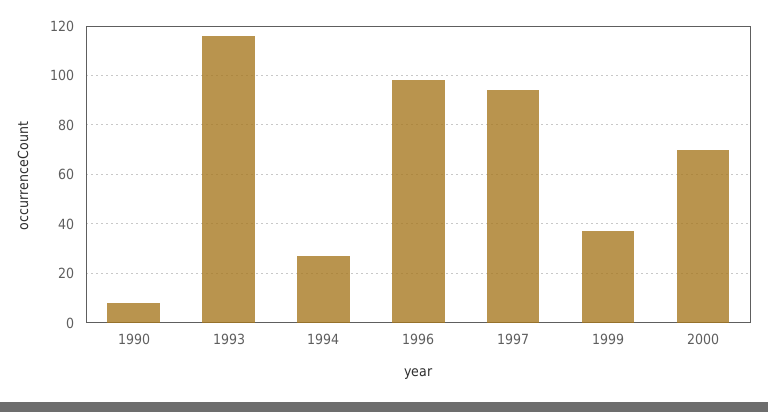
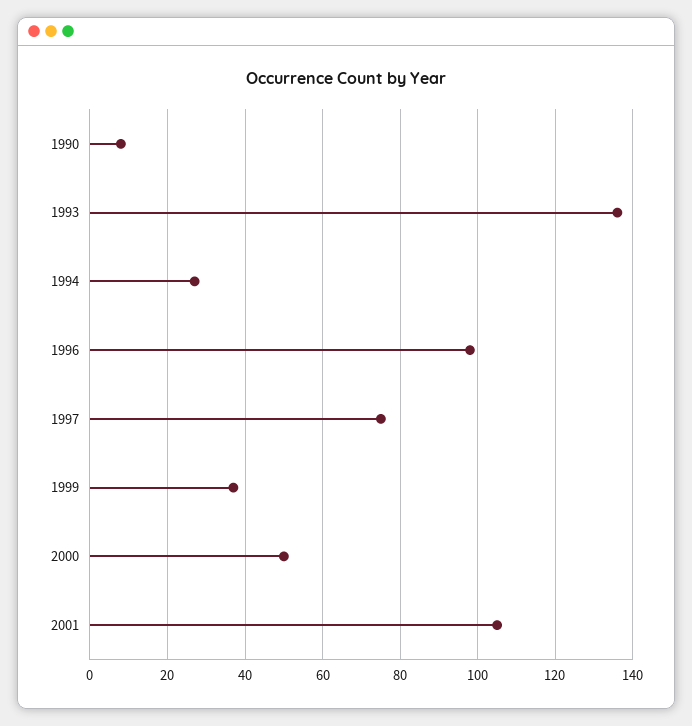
1993: 115 -> 135
1997: 95 -> 75
2000: 70 -> 50
2001: none -> 105

